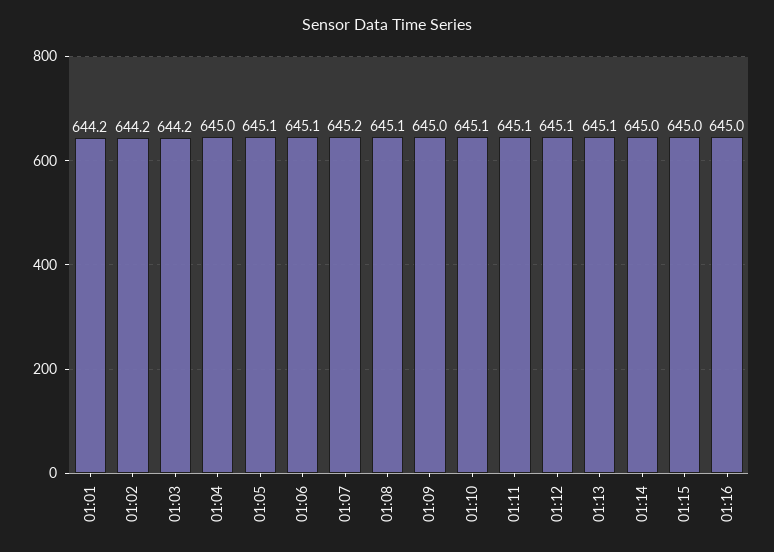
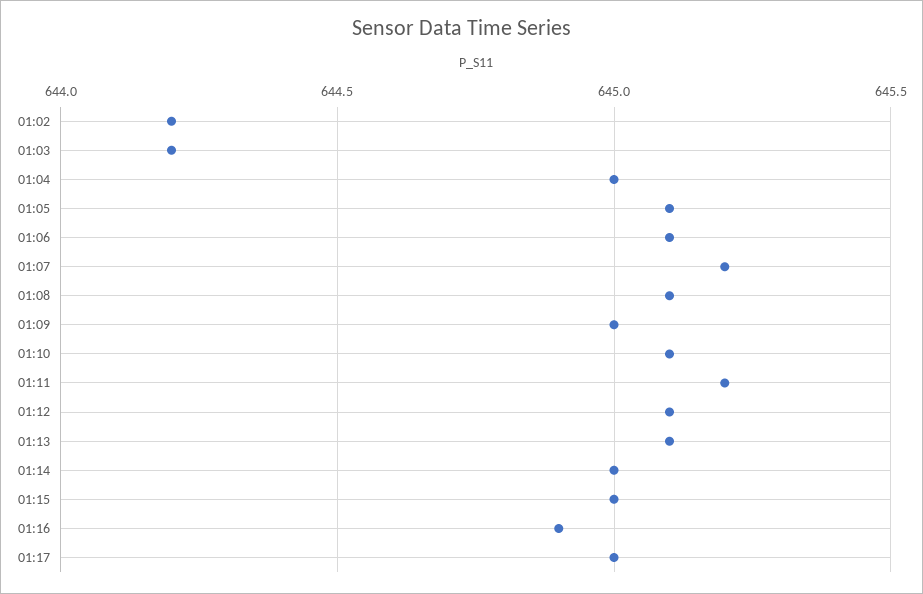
01:01: 644.2 -> none
01:11: 645.1 -> 645.2
01:16: 645 -> 644.9
01:17: none -> 645

